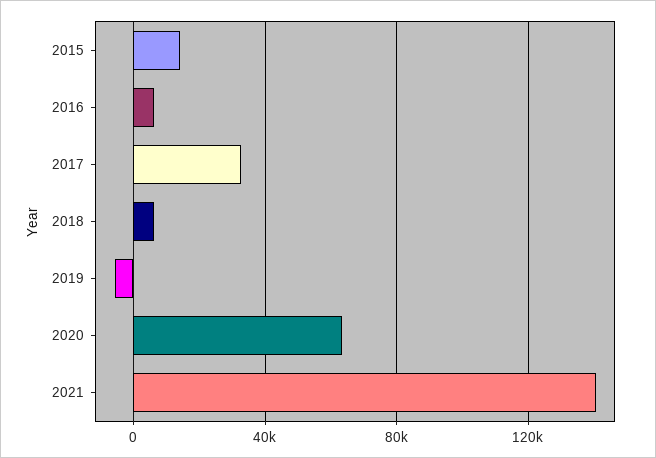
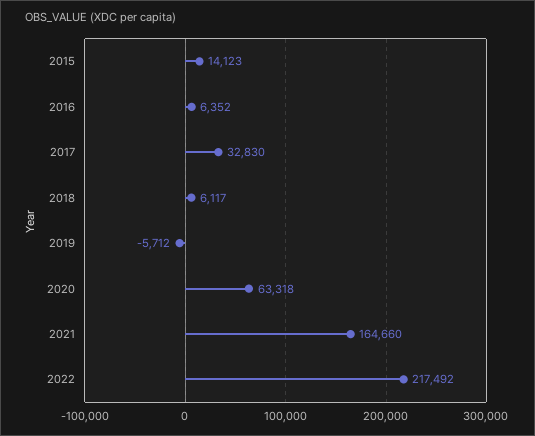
2021: 140000 -> 164660
2022: none -> 217492

